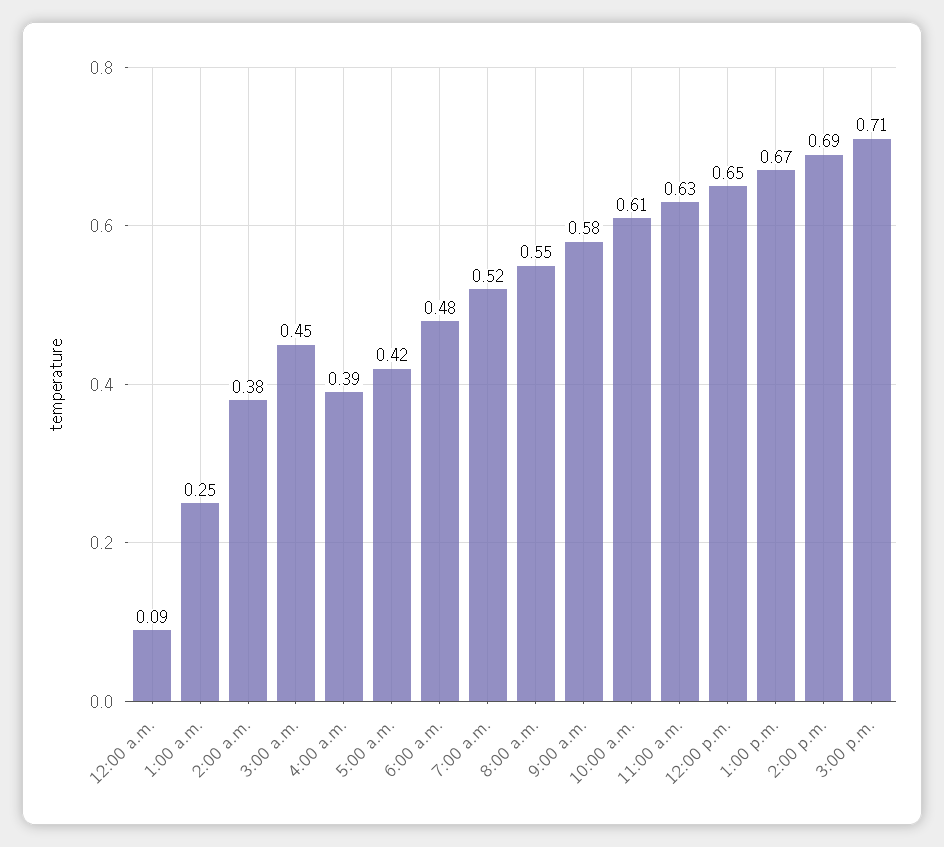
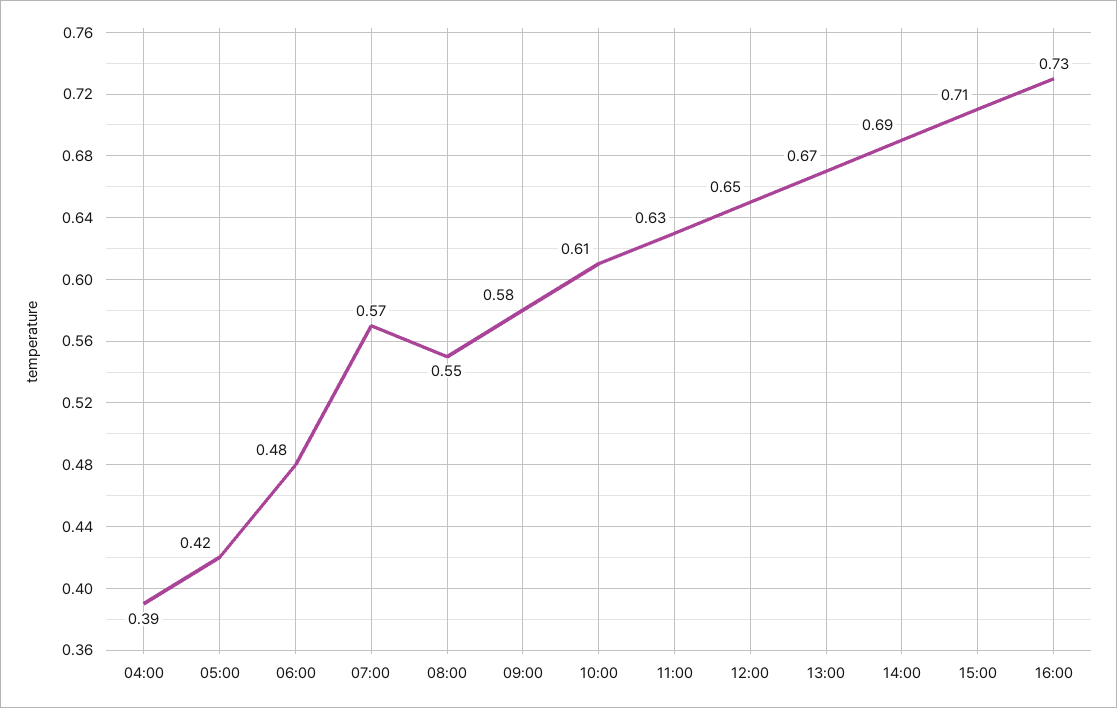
12:00 a.m.: 0.09 -> none
1:00 a.m.: 0.25 -> none
2:00 a.m.: 0.38 -> none
3:00 a.m.: 0.45 -> none
7:00 a.m.: 0.52 -> 0.57
16:00: none -> 0.73

